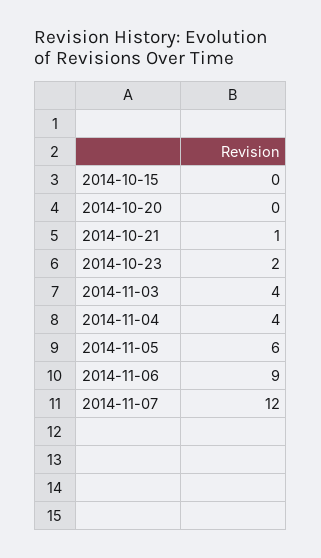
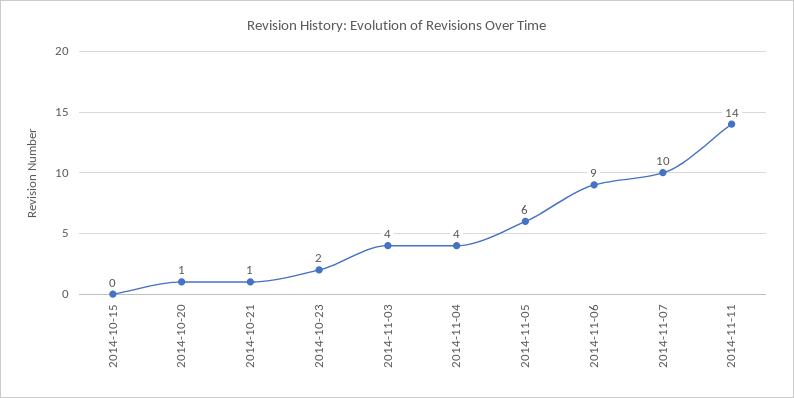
2014-10-20: 0 -> 1
2014-11-07: 12 -> 10
2014-11-11: none -> 14

